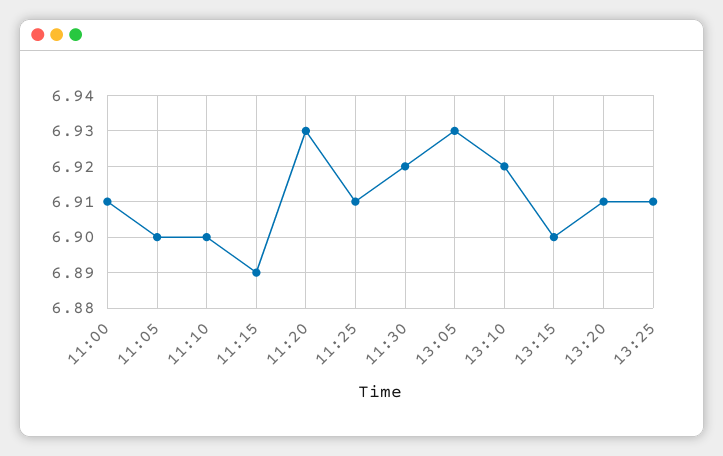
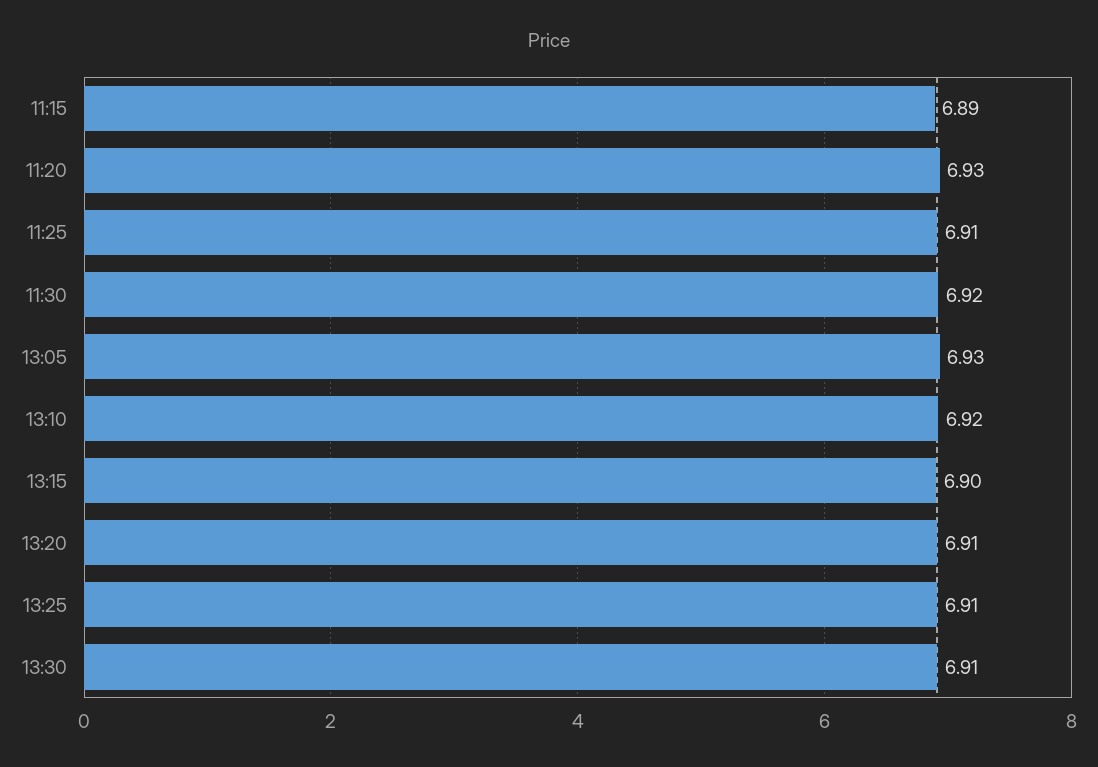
11:00: 6.91 -> none
11:05: 6.9 -> none
11:10: 6.9 -> none
13:30: none -> 6.91

